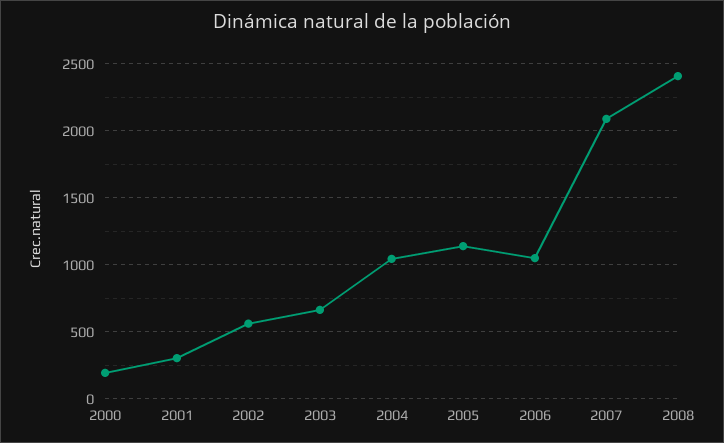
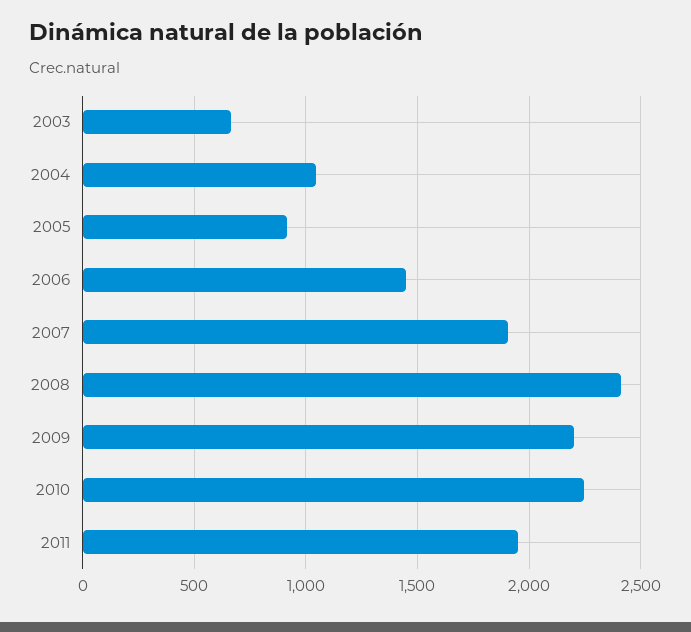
2000: 200 -> none
2001: 300 -> none
2002: 550 -> none
2005: 1150 -> 900
2006: 1050 -> 1450
2007: 2100 -> 1900
2009: none -> 2200
2010: none -> 2250
2011: none -> 1950

